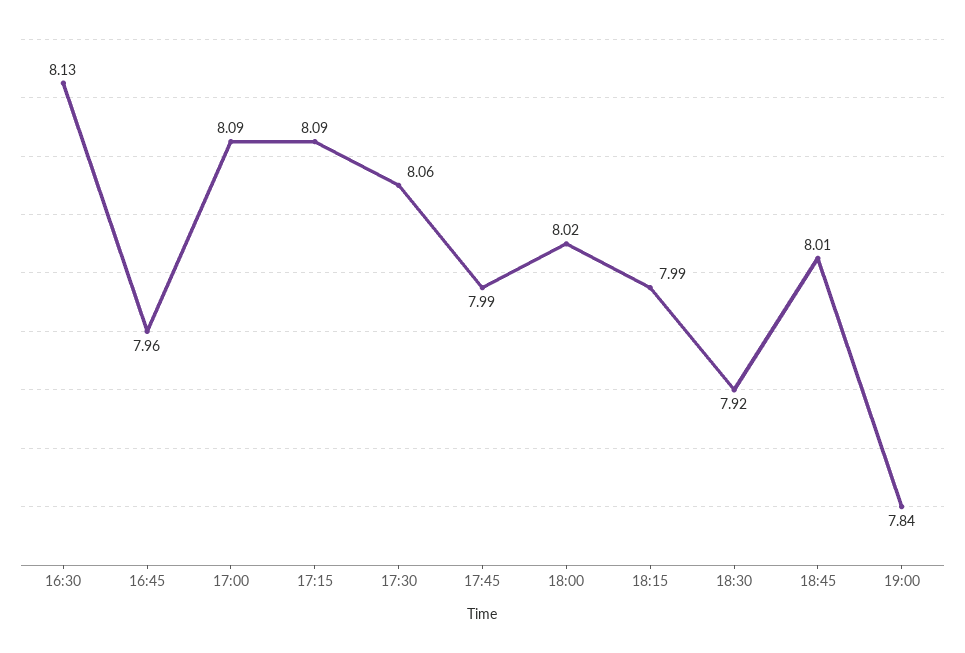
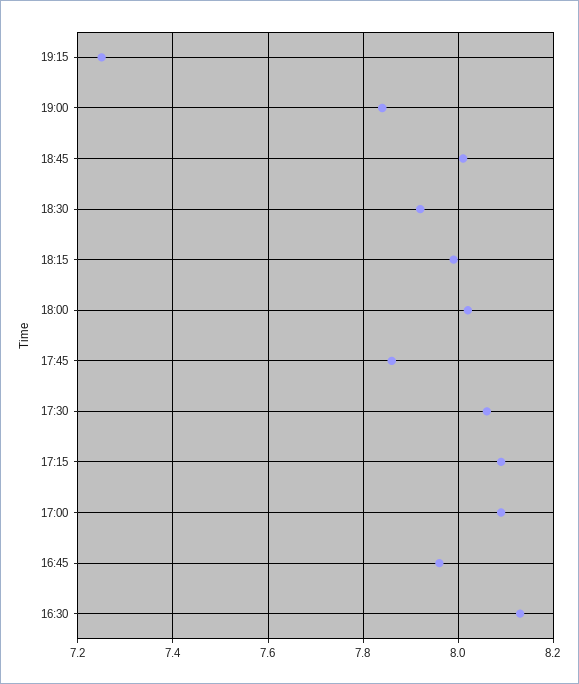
17:45: 7.99 -> 7.85
19:15: none -> 7.25

